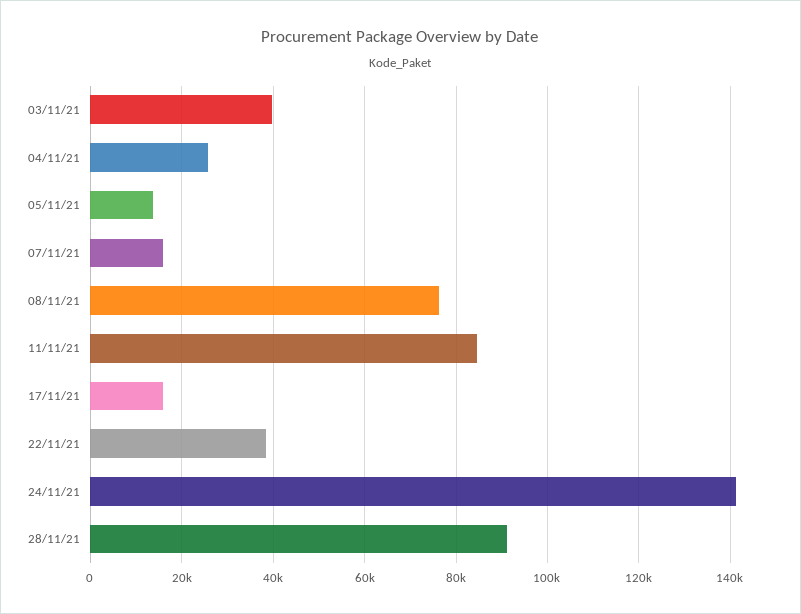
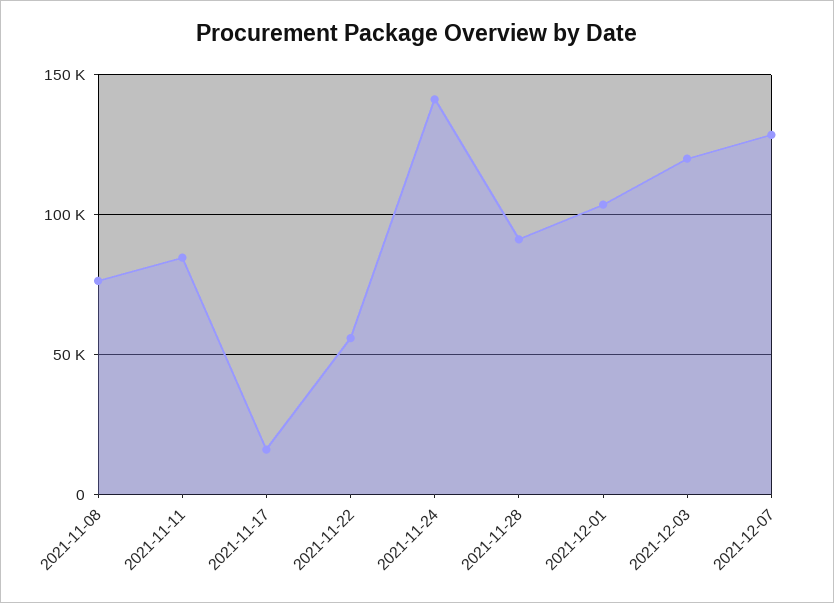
03/11/21: 40000 -> none
04/11/21: 26000 -> none
05/11/21: 14000 -> none
07/11/21: 16000 -> none
22/11/21: 38000 -> 55000
2021-12-01: none -> 105000
2021-12-03: none -> 120000
2021-12-07: none -> 130000

